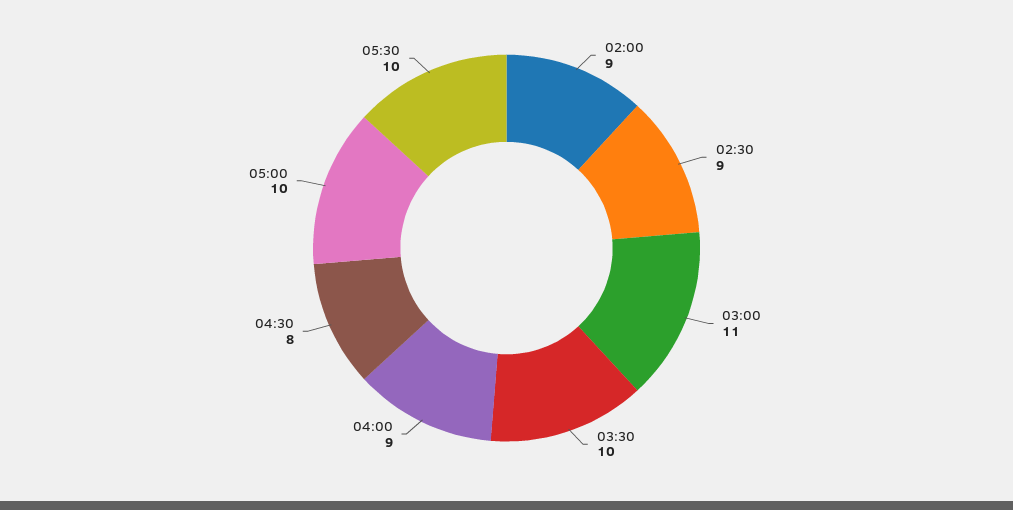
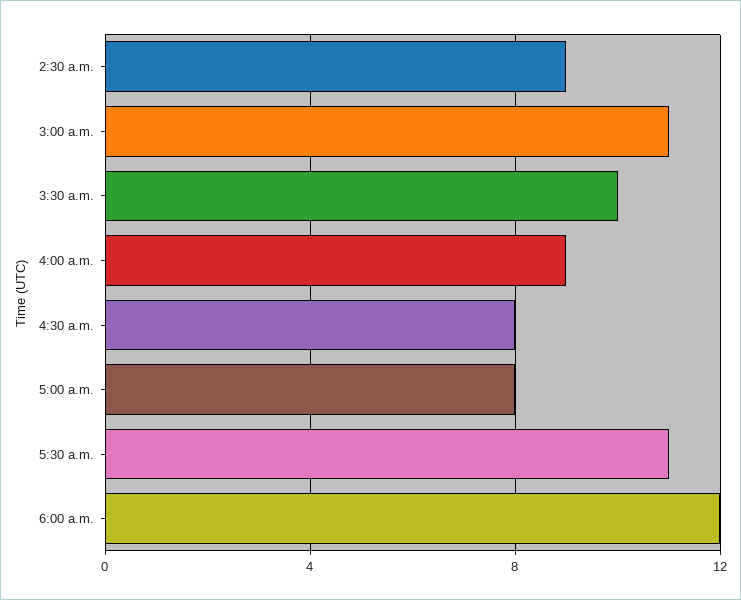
02:00: 9 -> none
05:00: 10 -> 8
05:30: 10 -> 11
6:00 a.m.: none -> 12

